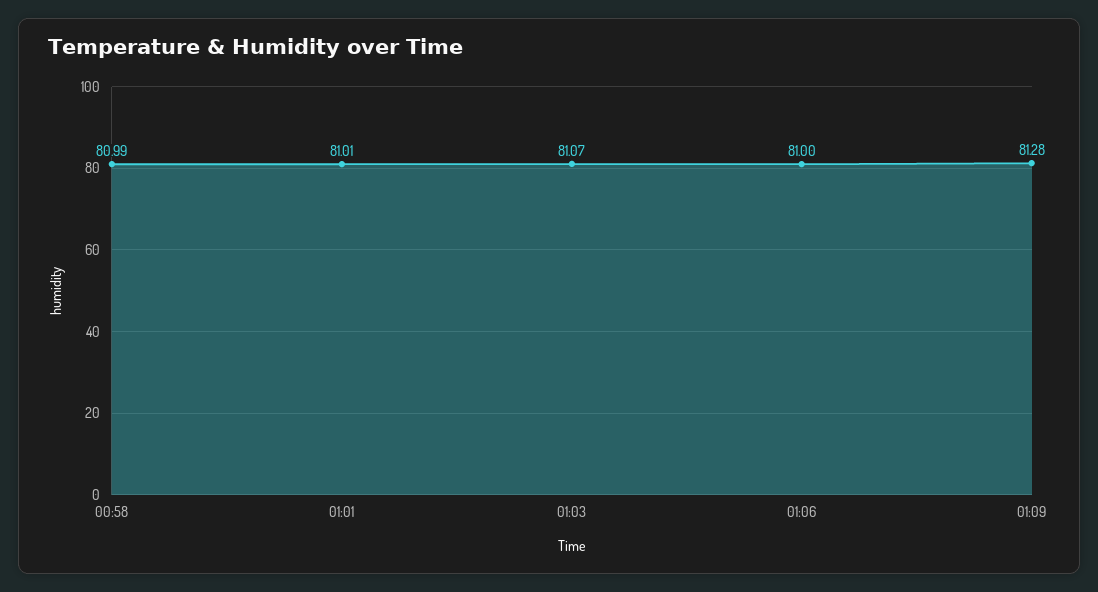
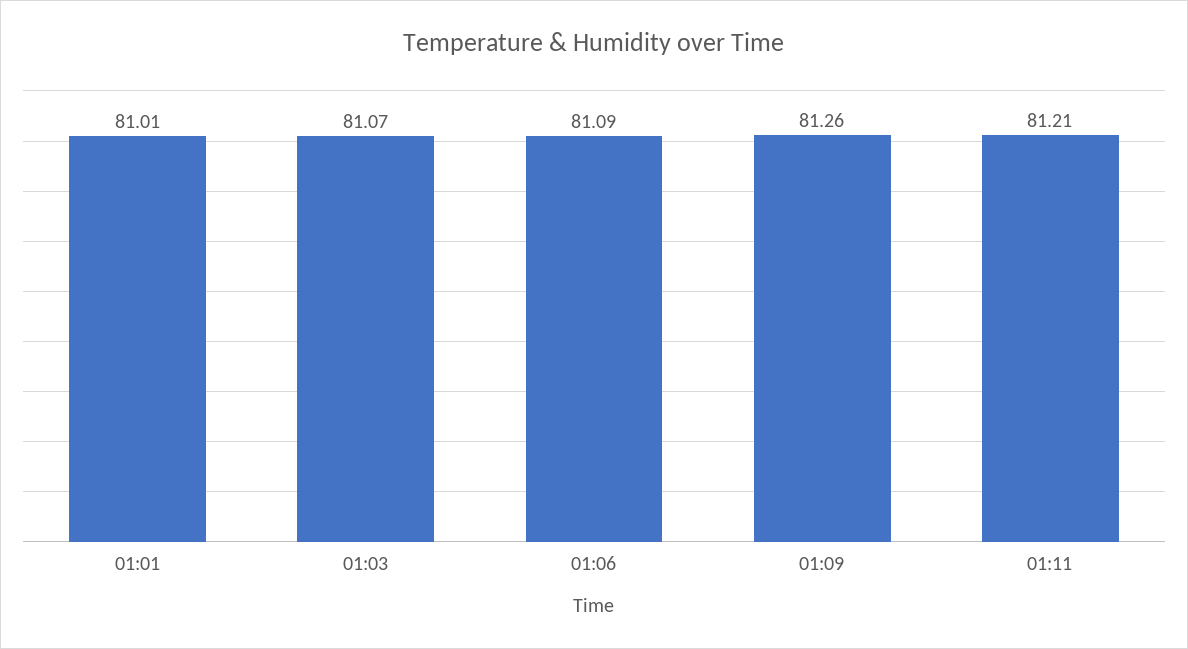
00:58: 80.99 -> none
01:06: 81 -> 81.09
01:09: 81.28 -> 81.26
01:11: none -> 81.21

